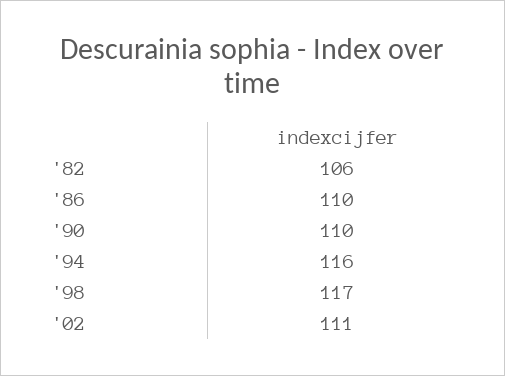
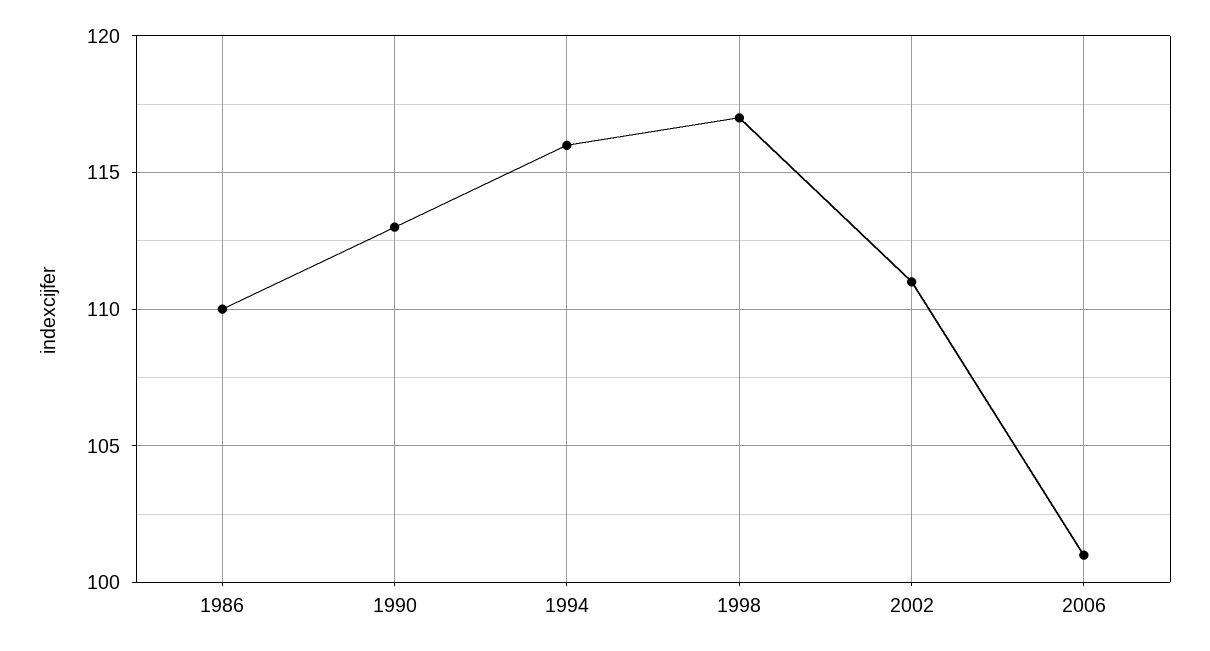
'82: 106 -> none
'90: 110 -> 113
2006: none -> 101

